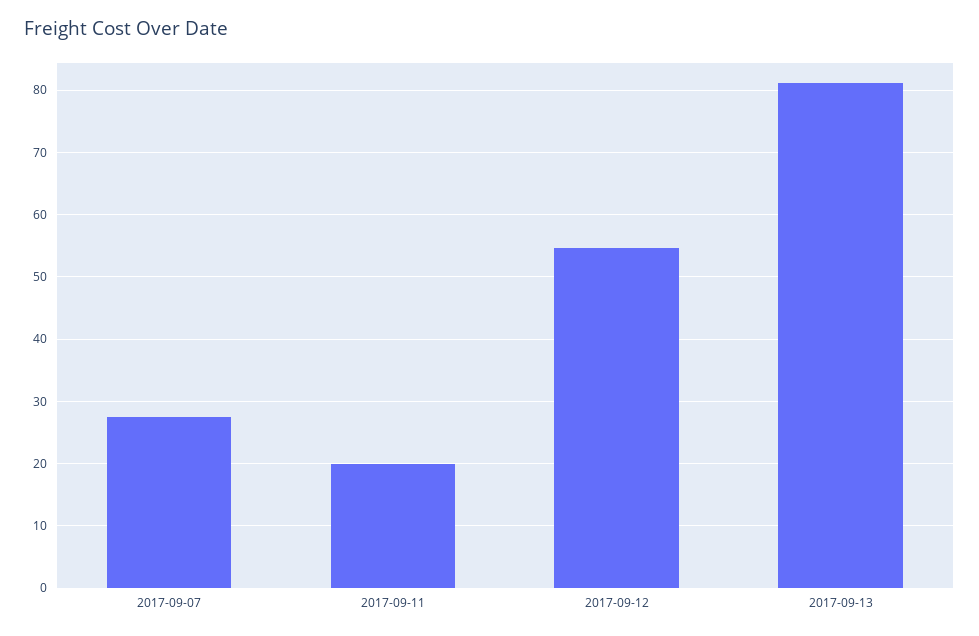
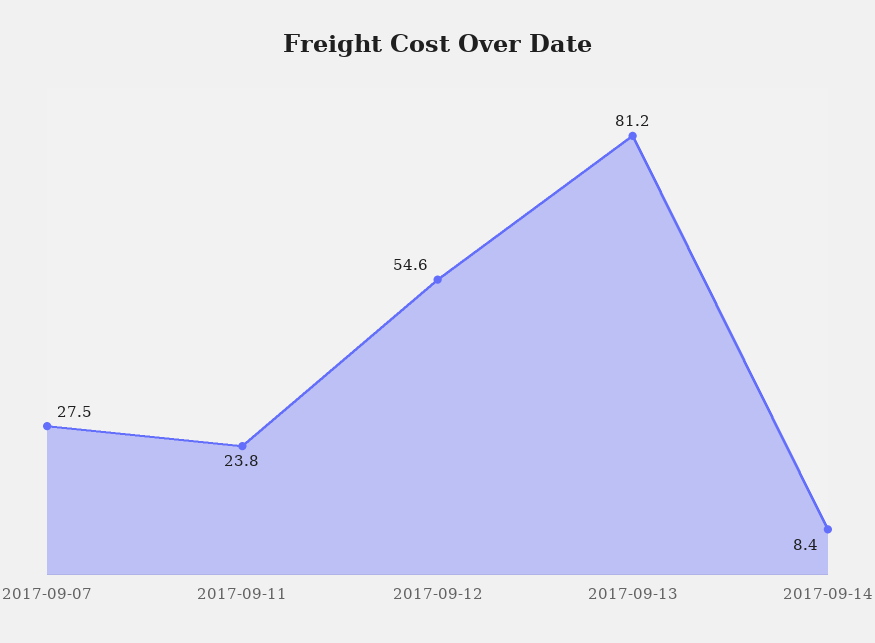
2017-09-11: 20 -> 23.8
2017-09-14: none -> 8.4

